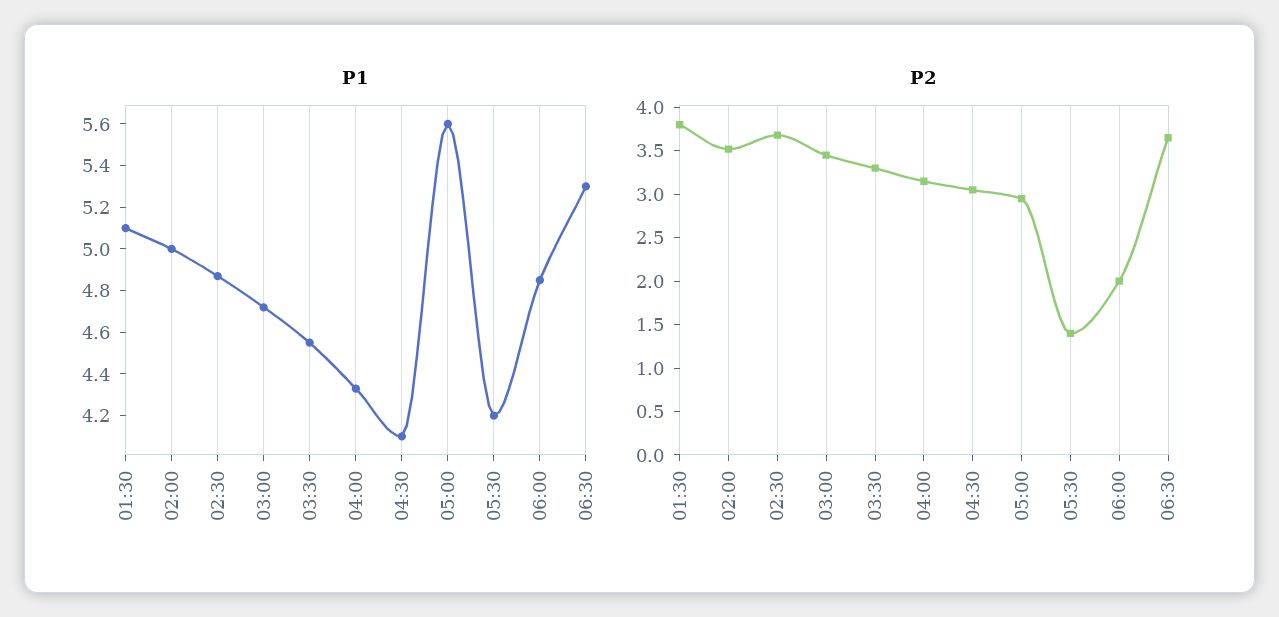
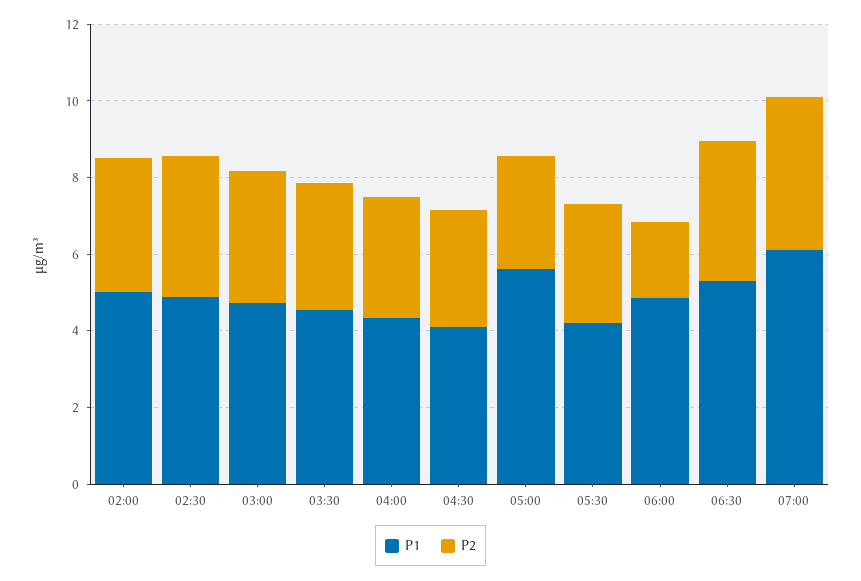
P1, 01:30: 5.1 -> none
P2, 01:30: 3.8 -> none
P2, 05:30: 1.4 -> 3
P1, 07:00: none -> 6
P2, 07:00: none -> 4

